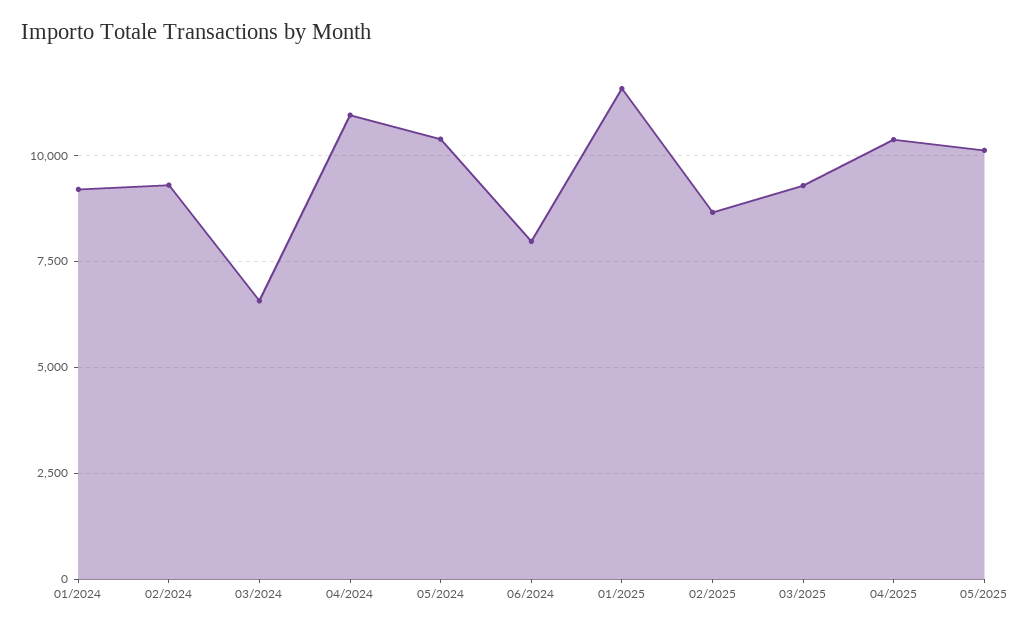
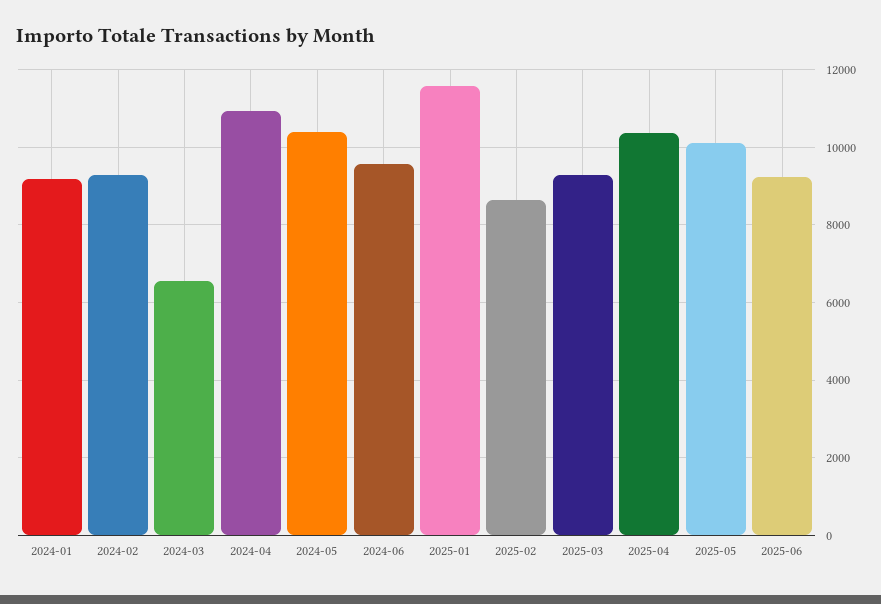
06/2024: 8000 -> 9600
2025-06: none -> 9200

